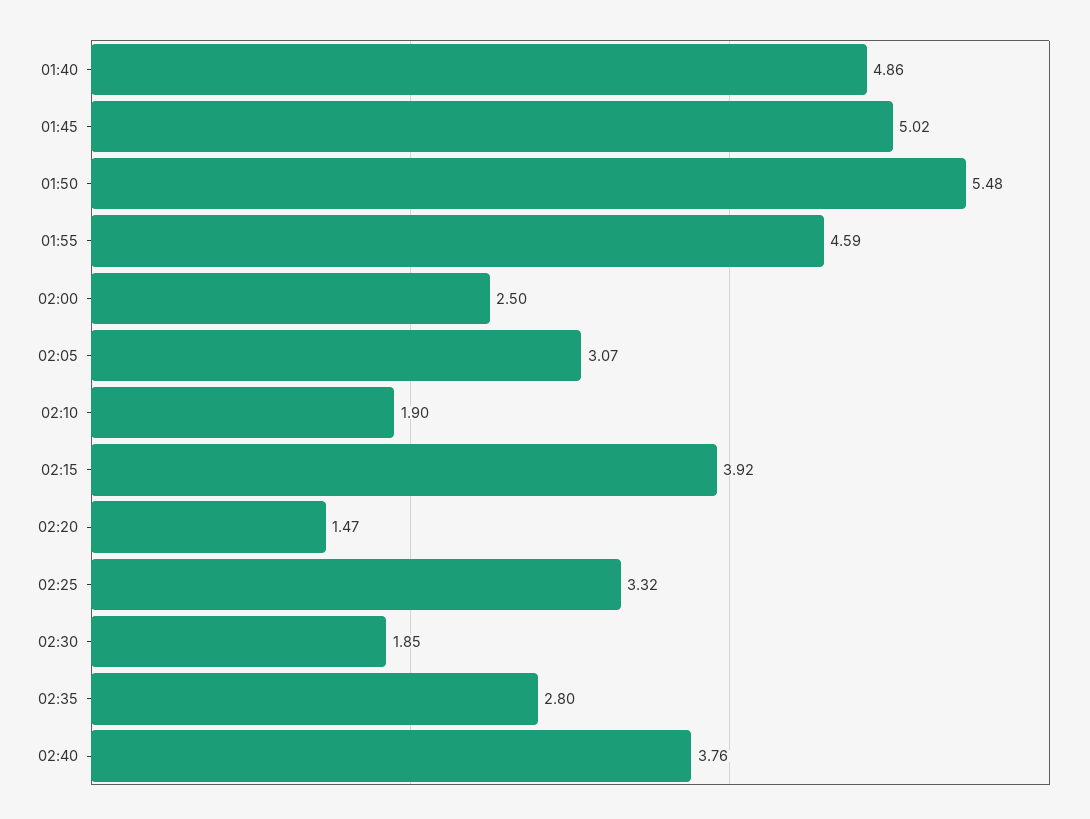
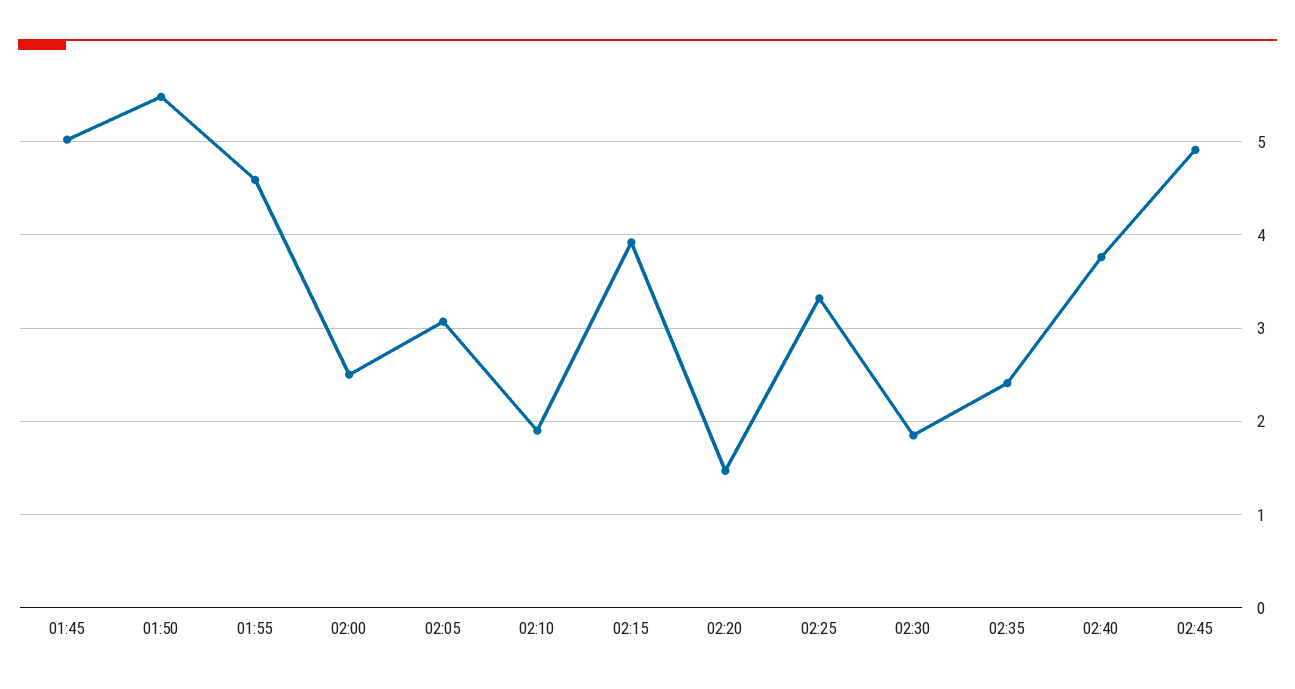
01:40: 4.86 -> none
02:35: 2.8 -> 2.4
02:45: none -> 4.9

